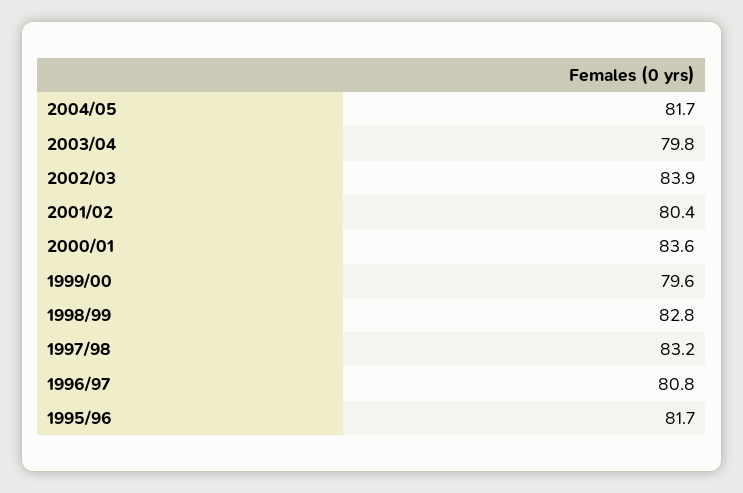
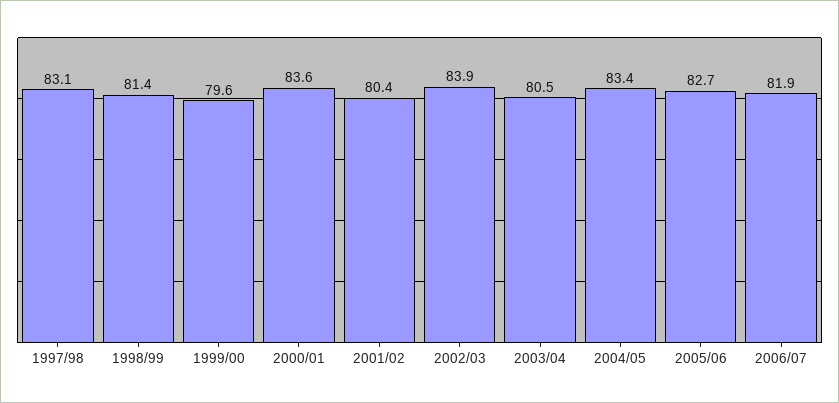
2004/05: 81.7 -> 83.4
2003/04: 79.8 -> 80.5
1998/99: 82.8 -> 81.4
1997/98: 83.2 -> 83.1
1996/97: 80.8 -> none
1995/96: 81.7 -> none
2005/06: none -> 82.7
2006/07: none -> 81.9

